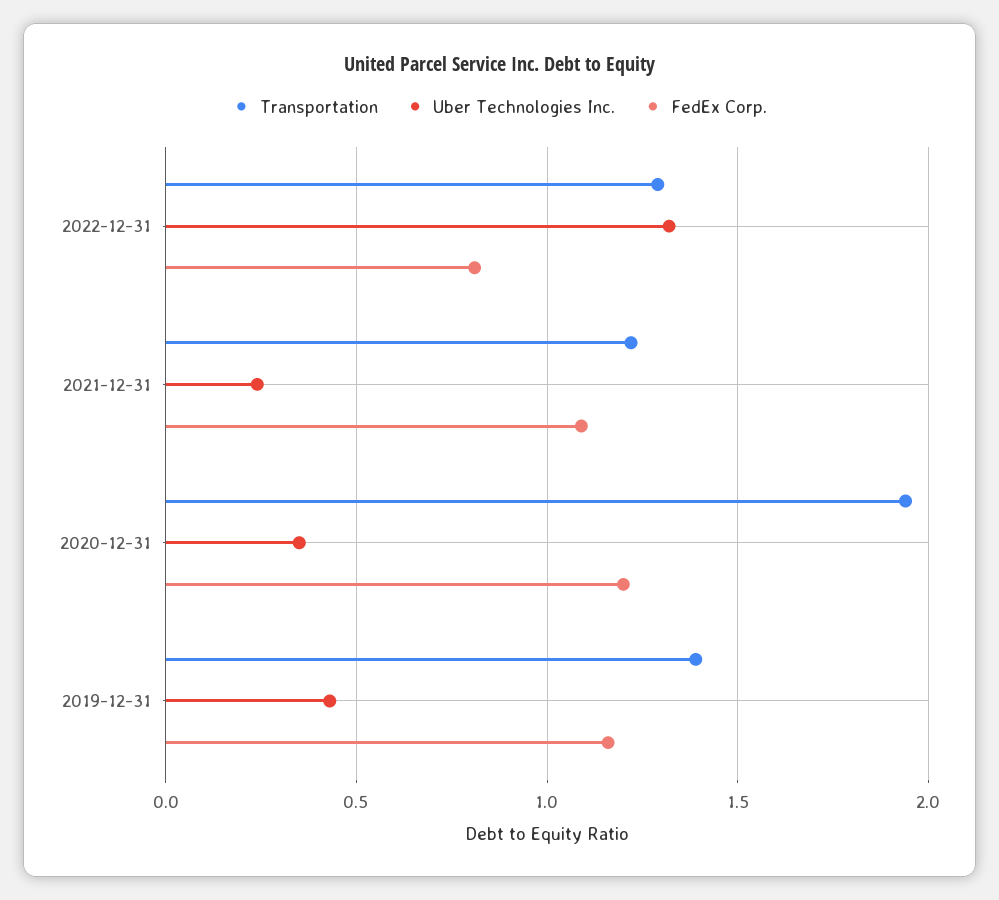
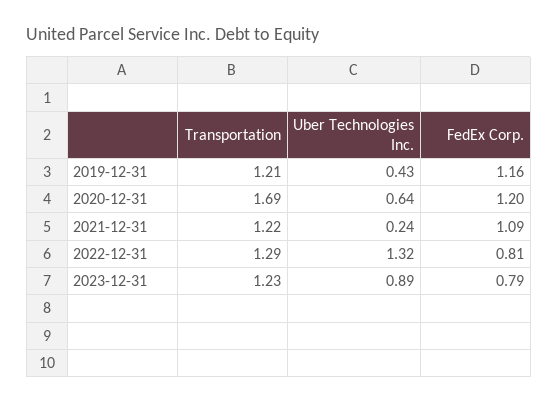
Transportation, 2020-12-31: 1.95 -> 1.69
Uber Technologies Inc., 2020-12-31: 0.35 -> 0.64
Transportation, 2019-12-31: 1.4 -> 1.21
Transportation, 2023-12-31: none -> 1.23
Uber Technologies Inc., 2023-12-31: none -> 0.89
FedEx Corp., 2023-12-31: none -> 0.79

